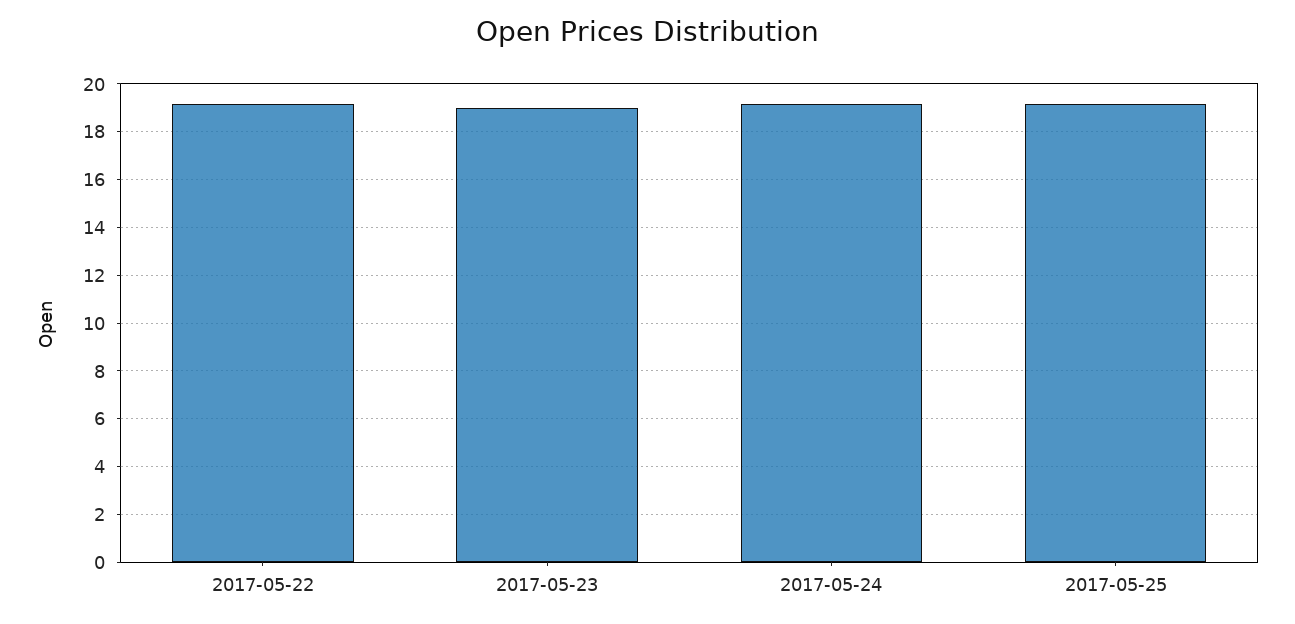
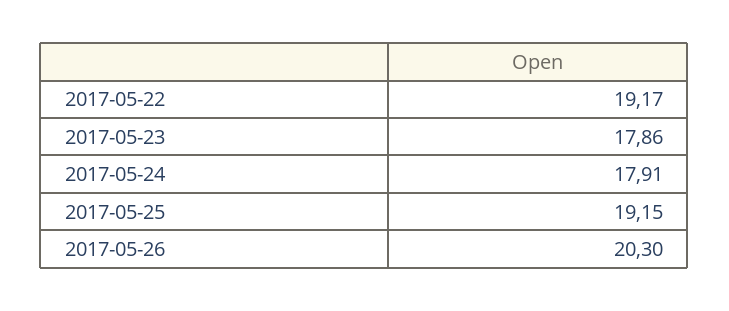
2017-05-23: 19 -> 17.86
2017-05-24: 19 -> 17.91
2017-05-26: none -> 20.3

